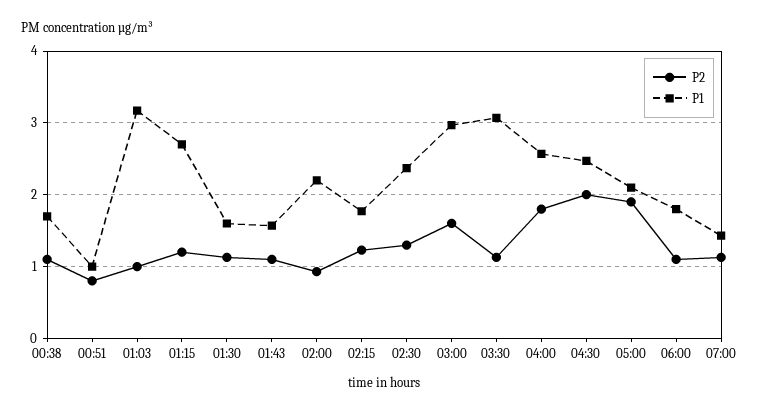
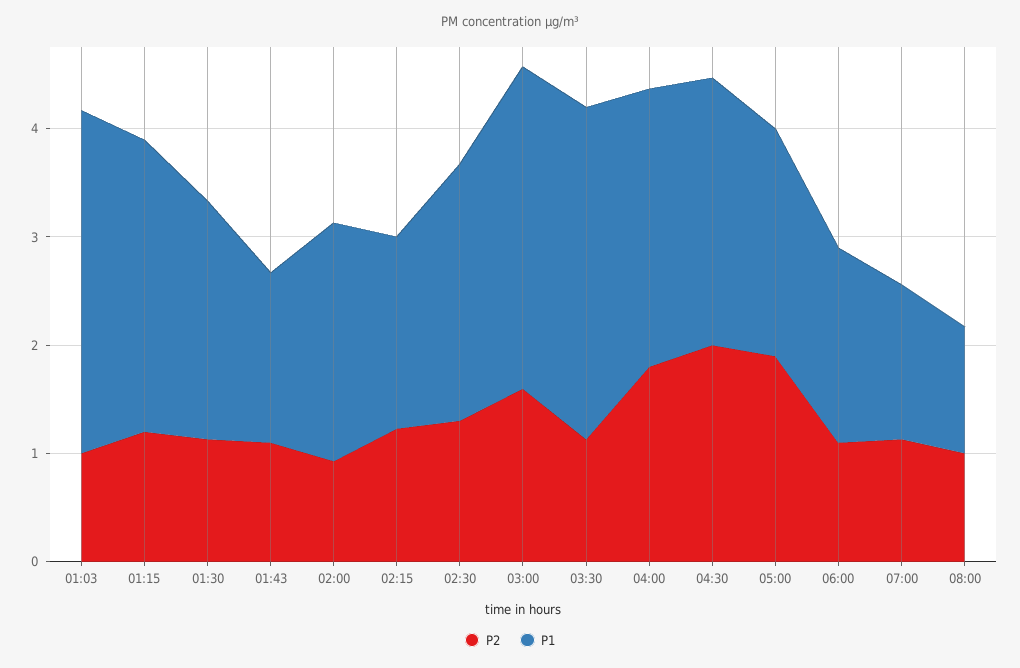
P2, 00:38: 1.1 -> none
P1, 00:38: 1.7 -> none
P2, 00:51: 0.8 -> none
P1, 00:51: 1 -> none
P1, 01:30: 1.6 -> 2.2
P2, 08:00: none -> 1
P1, 08:00: none -> 1.2

